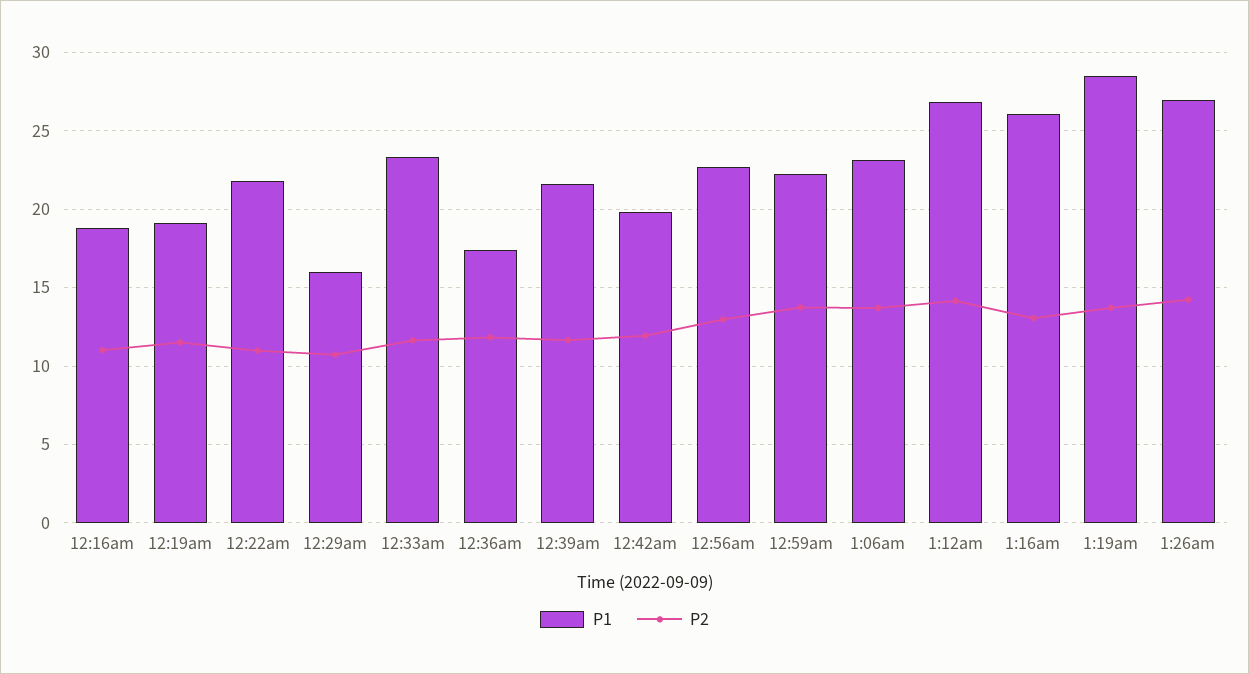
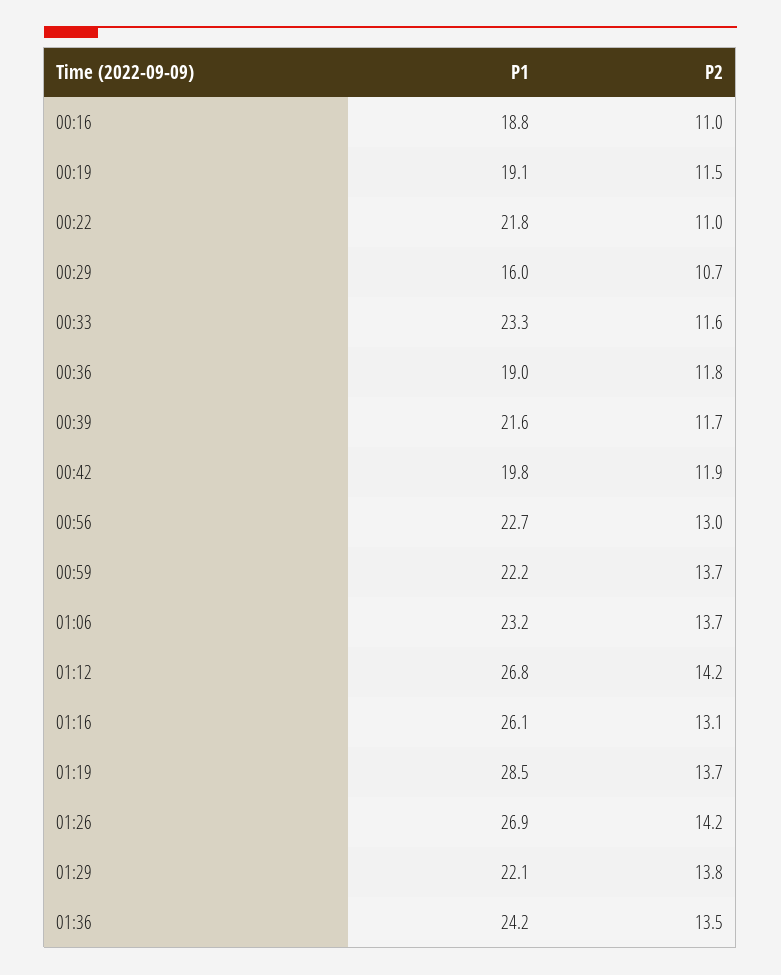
P1, 12:36am: 17.5 -> 19
P1, 01:29: none -> 22.1
P2, 01:29: none -> 13.8
P1, 01:36: none -> 24.2
P2, 01:36: none -> 13.5

